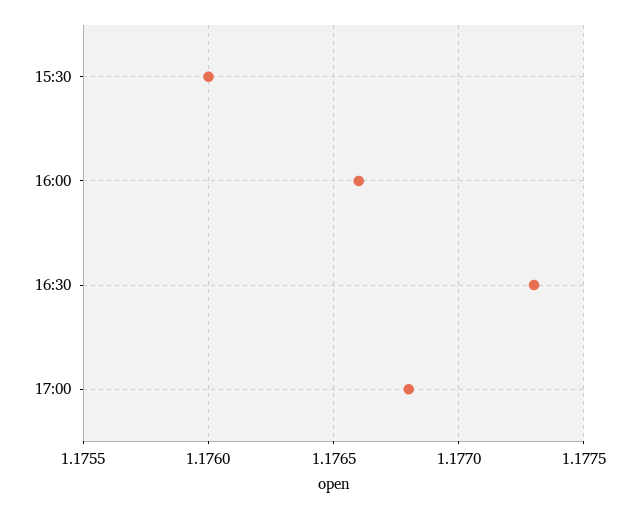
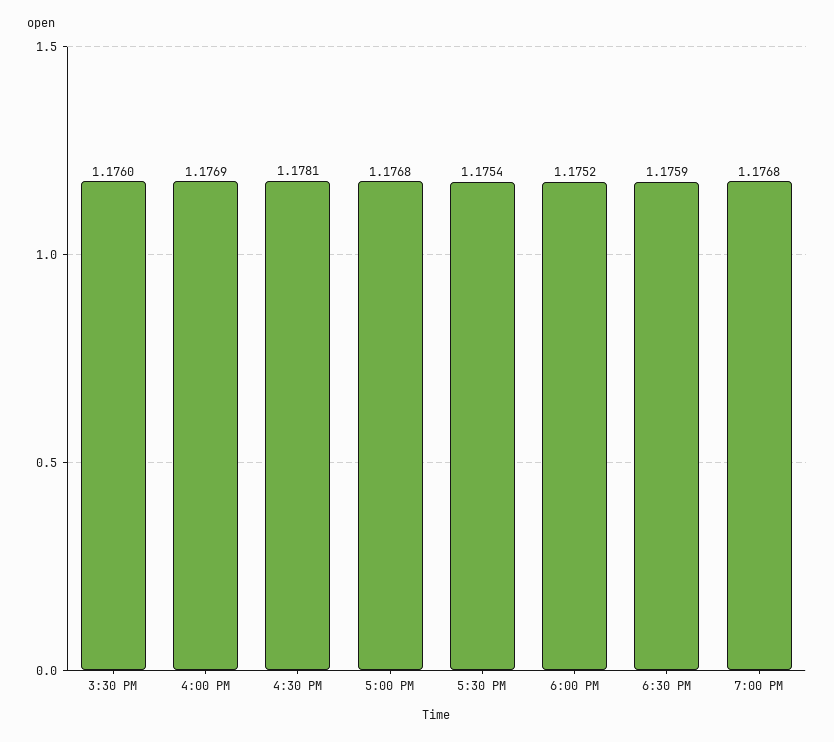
16:00: 1.1766 -> 1.1769
16:30: 1.1773 -> 1.1781
5:30 PM: none -> 1.1754
6:00 PM: none -> 1.1752
6:30 PM: none -> 1.1759
7:00 PM: none -> 1.1768

